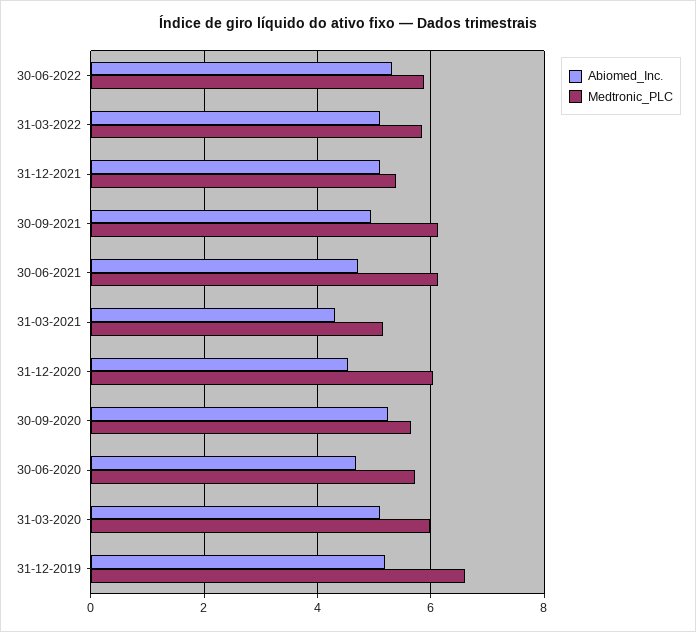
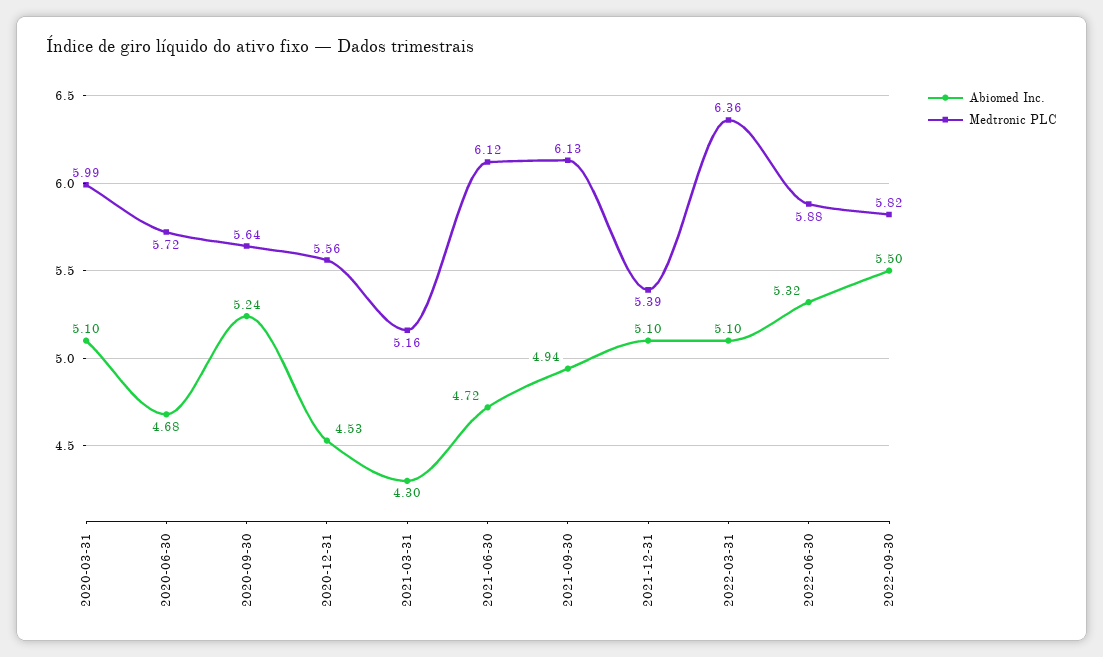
Medtronic_PLC, 31-03-2022: 5.8 -> 6.36
Medtronic_PLC, 31-12-2020: 6 -> 5.56
Abiomed_Inc., 31-12-2019: 5.2 -> none
Medtronic_PLC, 31-12-2019: 6.6 -> none
Abiomed_Inc., 2022-09-30: none -> 5.5
Medtronic_PLC, 2022-09-30: none -> 5.82

